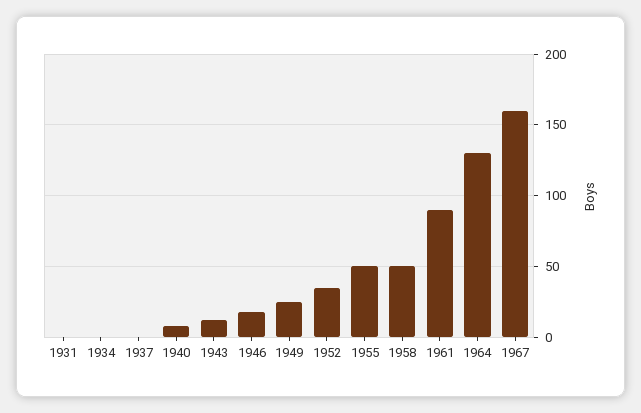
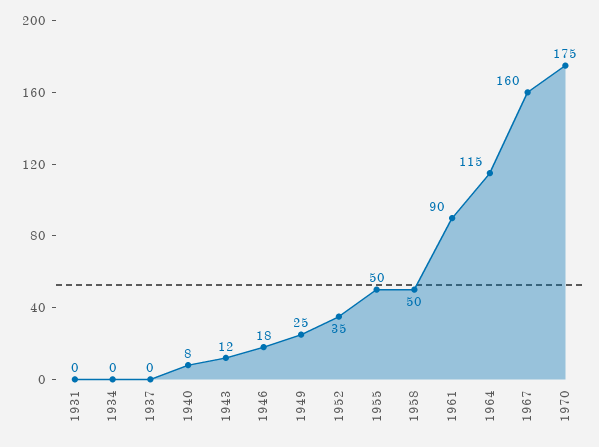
1964: 130 -> 115
1970: none -> 175

